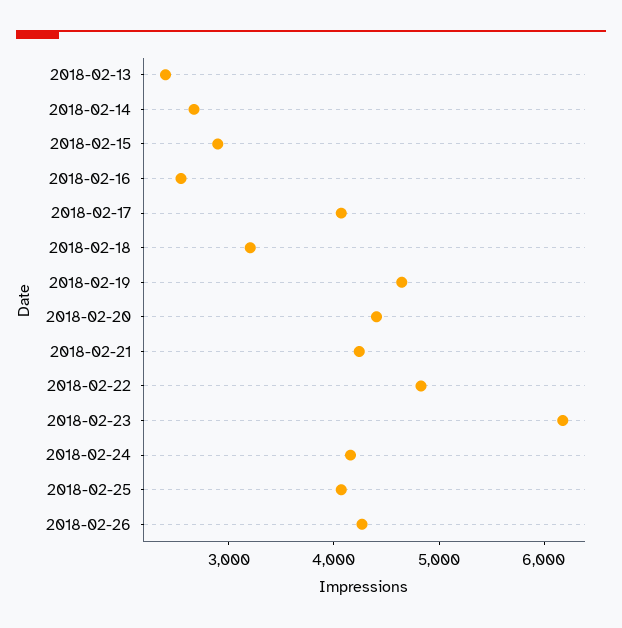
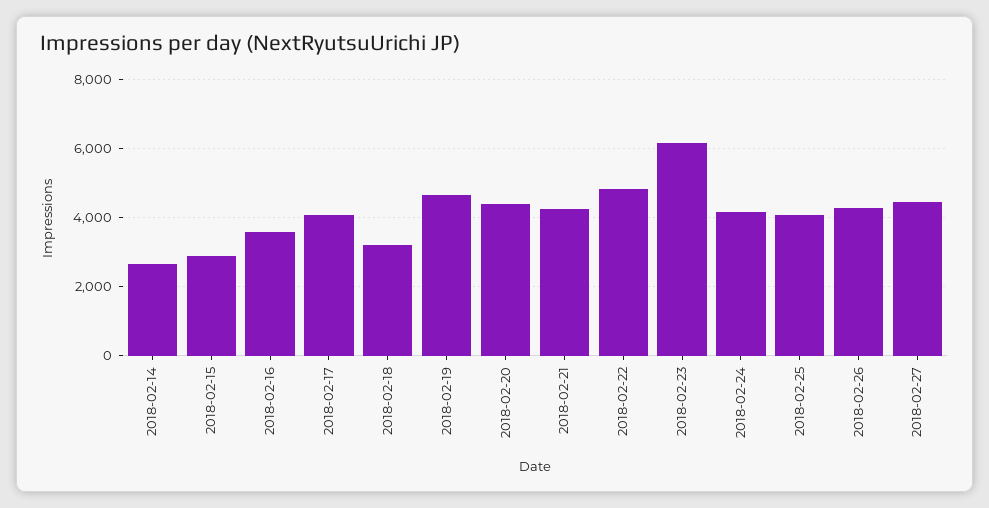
2018-02-13: 2400 -> none
2018-02-16: 2600 -> 3600
2018-02-27: none -> 4400

